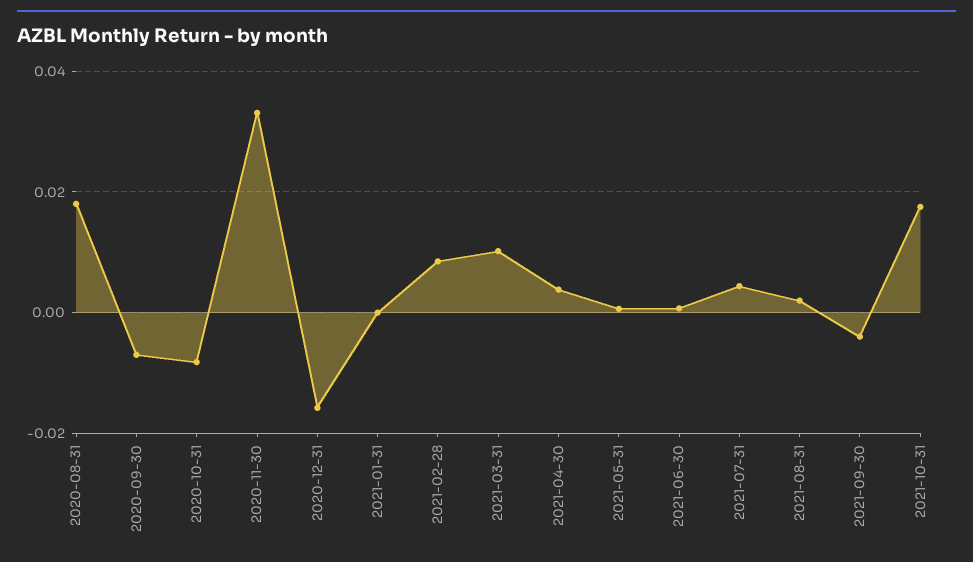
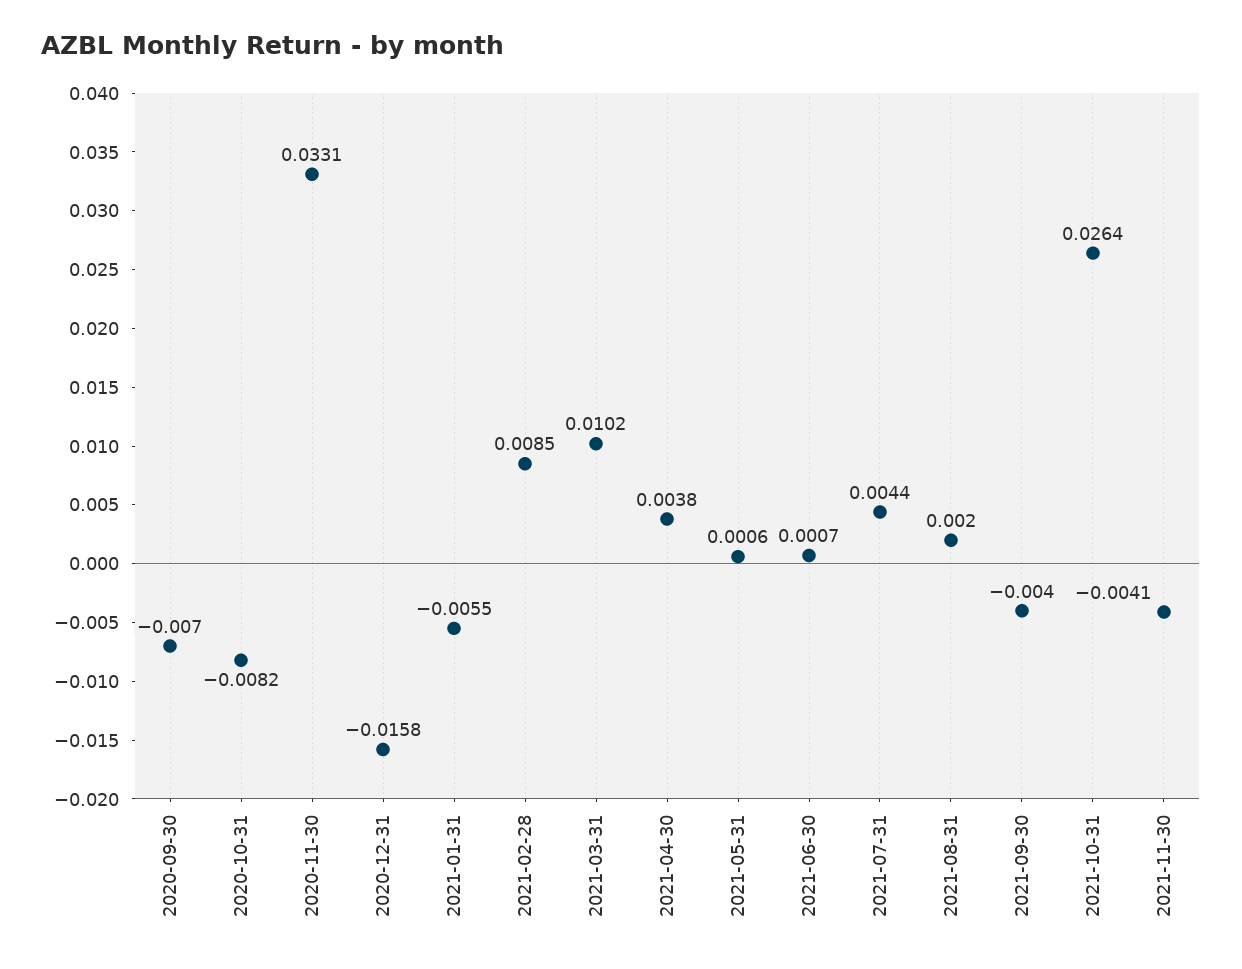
2020-08-31: 0.018 -> none
2021-01-31: 0 -> -0.0055
2021-10-31: 0.018 -> 0.0264
2021-11-30: none -> -0.0041

